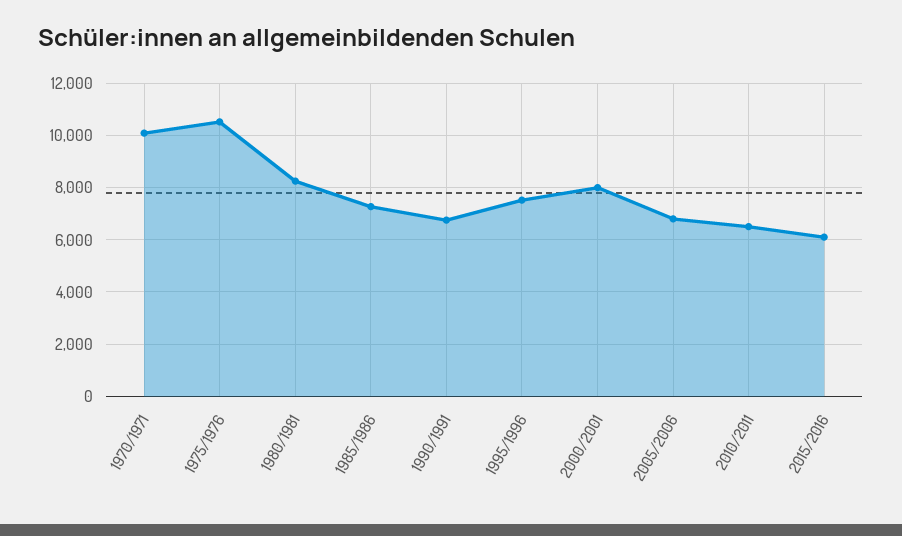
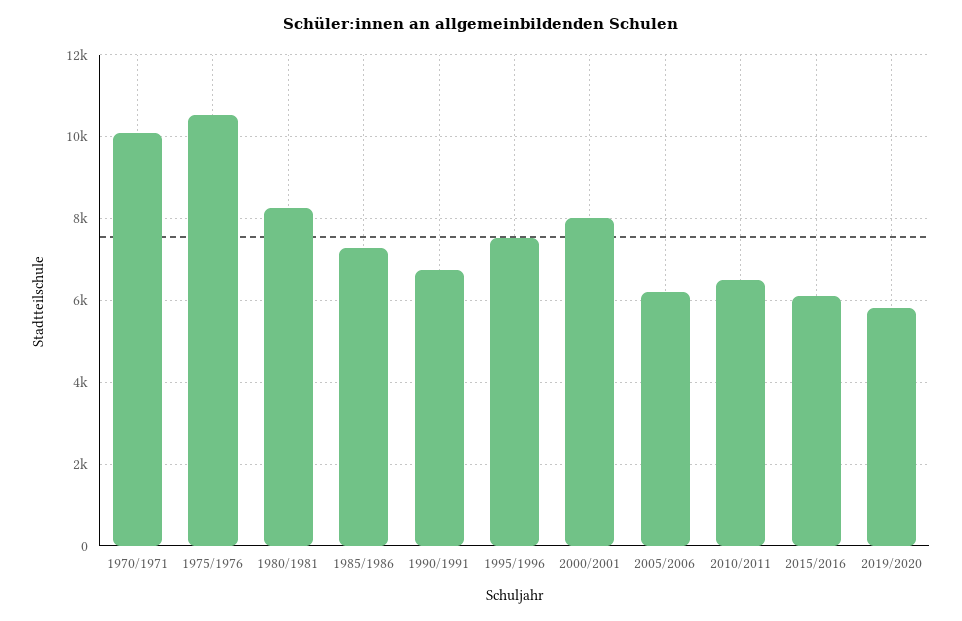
2005/2006: 6750 -> 6200
2019/2020: none -> 5800

